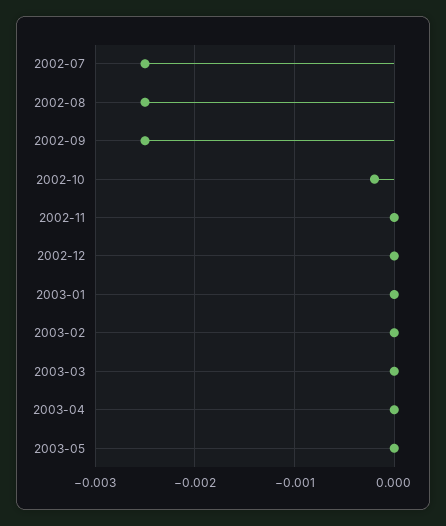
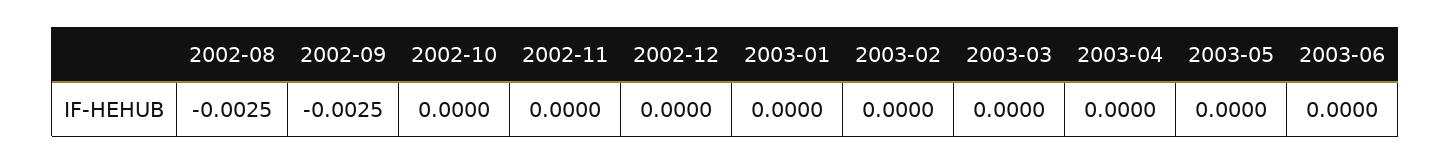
2002-07: -0.0025 -> none
2002-10: -0.0002 -> 0
2003-06: none -> 0

